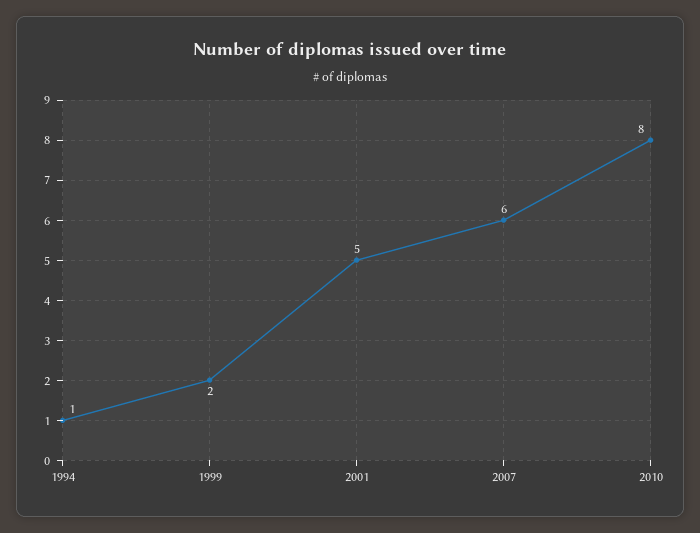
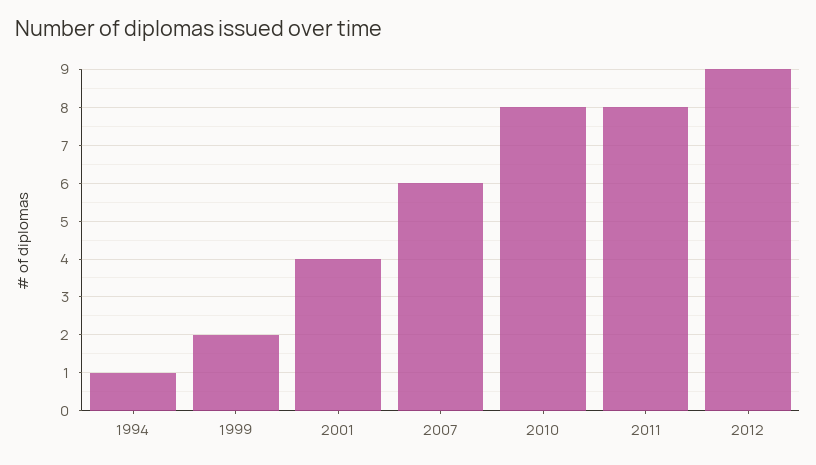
2001: 5 -> 4
2011: none -> 8
2012: none -> 9

